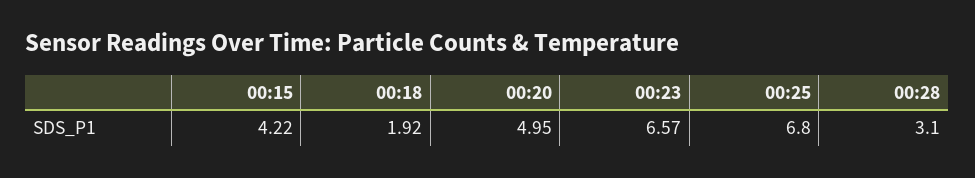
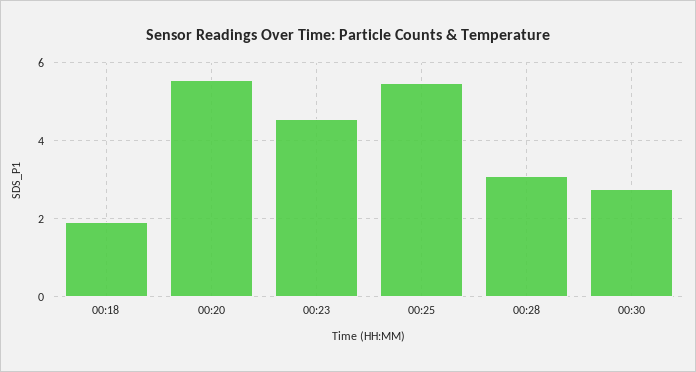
00:15: 4.22 -> none
00:20: 4.95 -> 5.6
00:23: 6.57 -> 4.6
00:25: 6.8 -> 5.4
00:30: none -> 2.8

